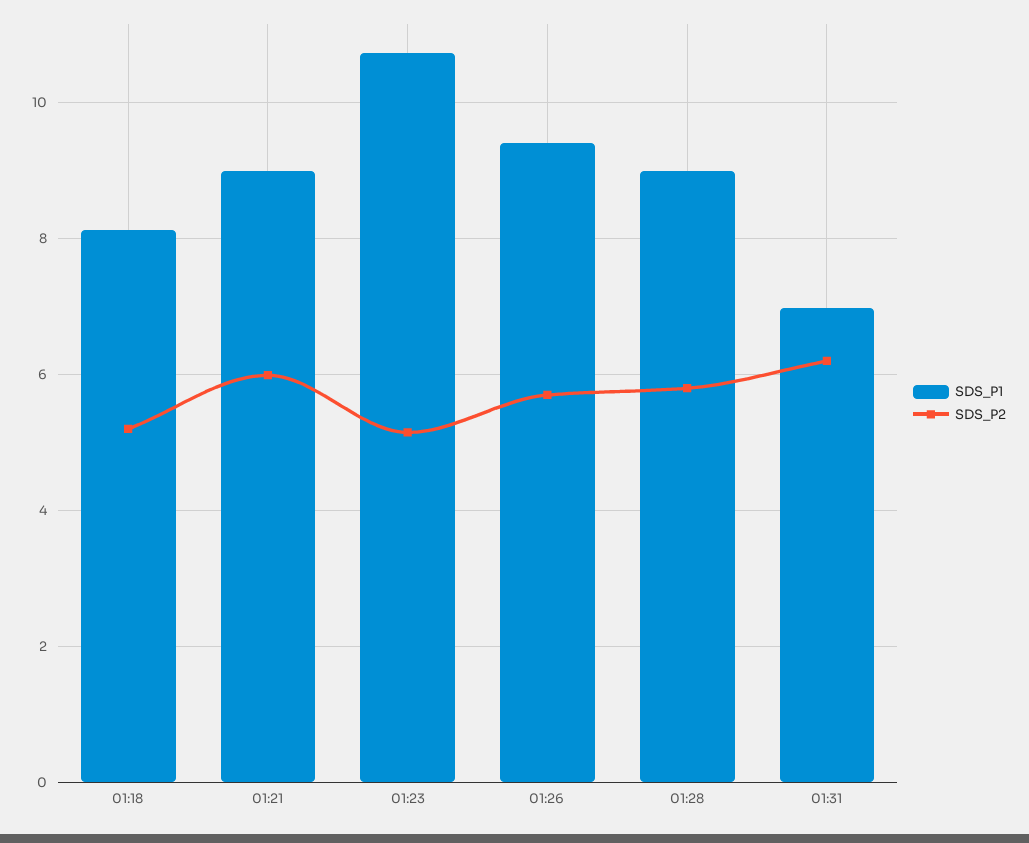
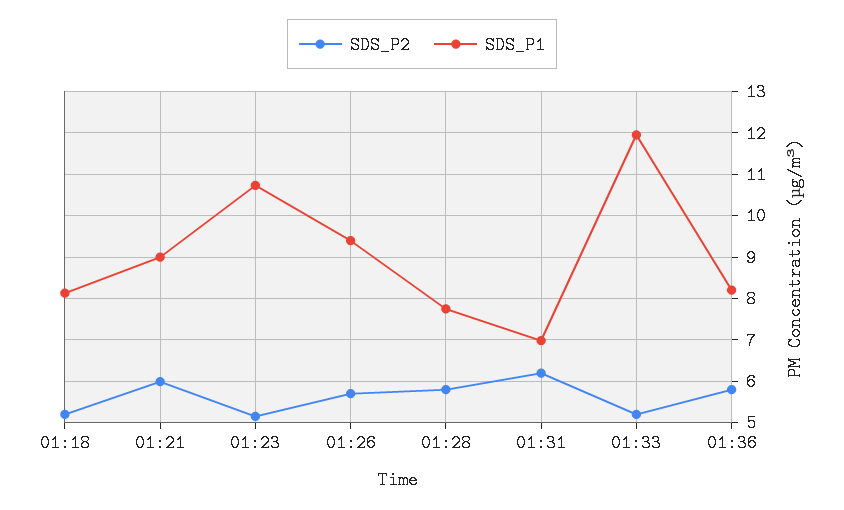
SDS_P1, 01:28: 9 -> 7.8
SDS_P2, 01:33: none -> 5.2
SDS_P1, 01:33: none -> 12
SDS_P2, 01:36: none -> 5.8
SDS_P1, 01:36: none -> 8.2

